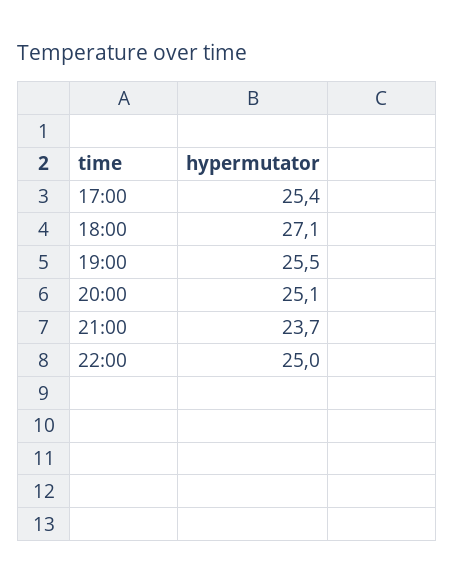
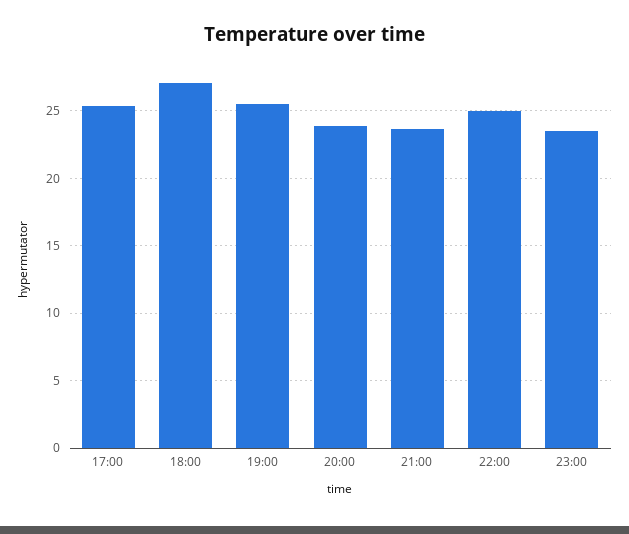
20:00: 25.1 -> 24
23:00: none -> 23.5

